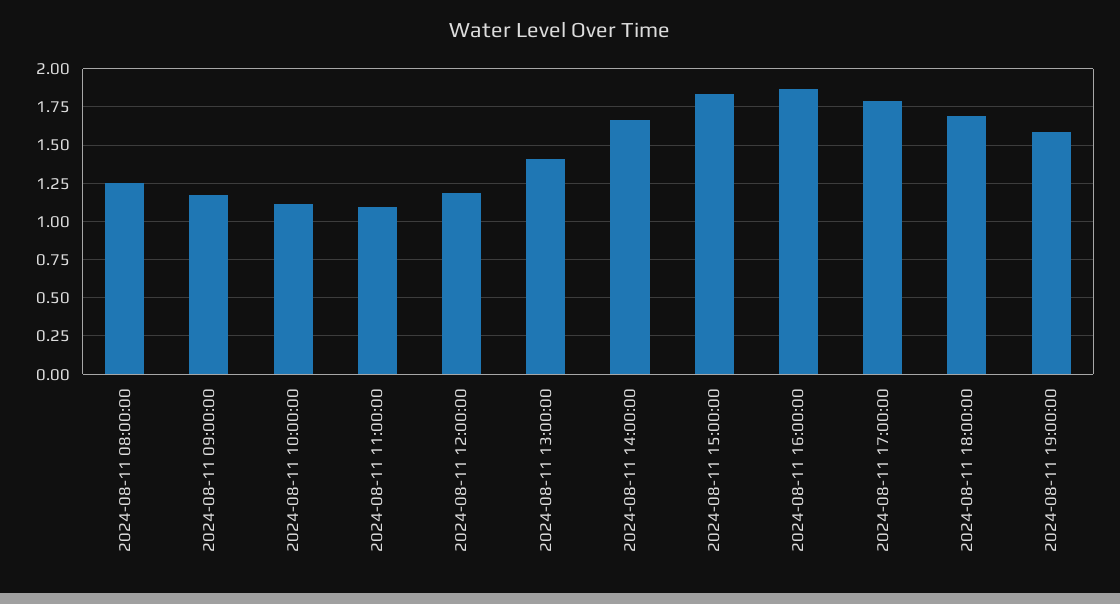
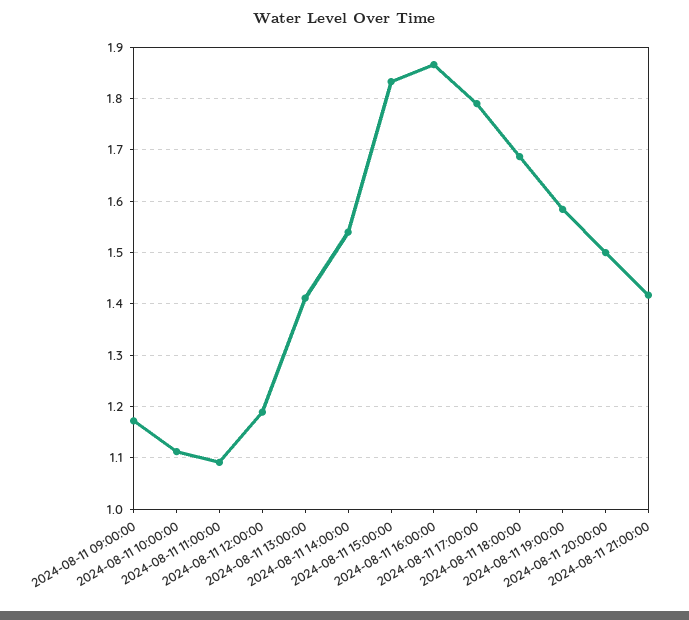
2024-08-11 08:00:00: 1.25 -> none
2024-08-11 14:00:00: 1.65 -> 1.54
2024-08-11 20:00:00: none -> 1.5
2024-08-11 21:00:00: none -> 1.42

